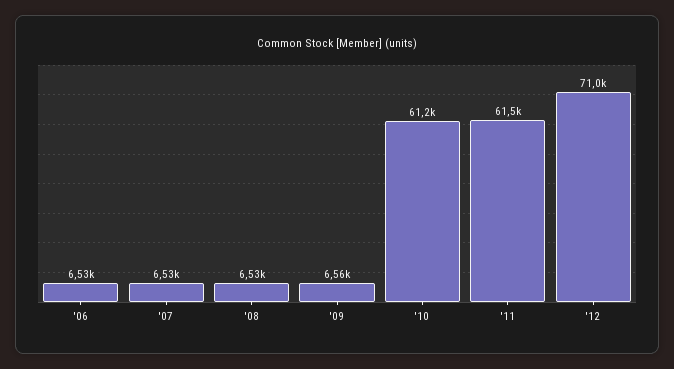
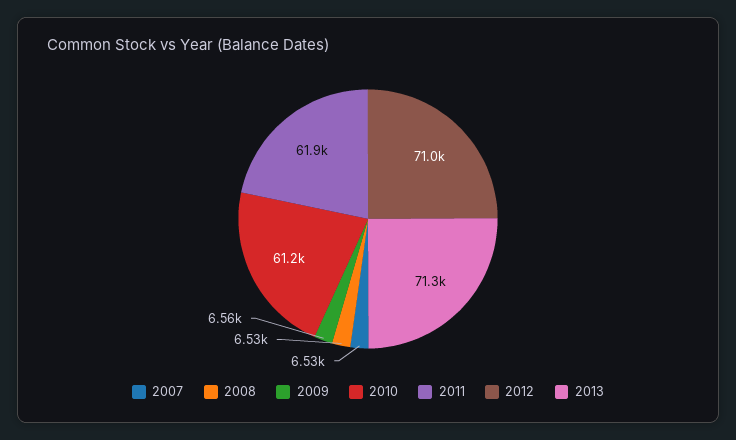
'06: 6530 -> none
'11: 61500 -> 61900
2013: none -> 71300

